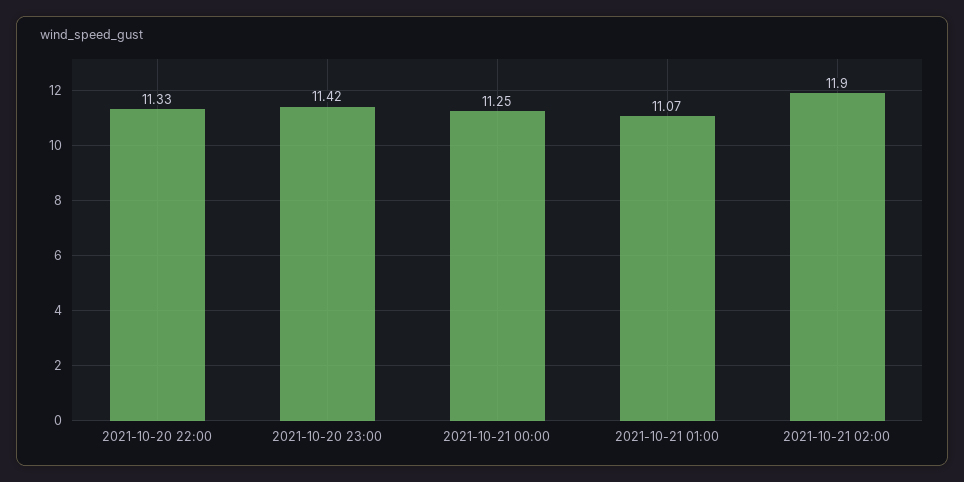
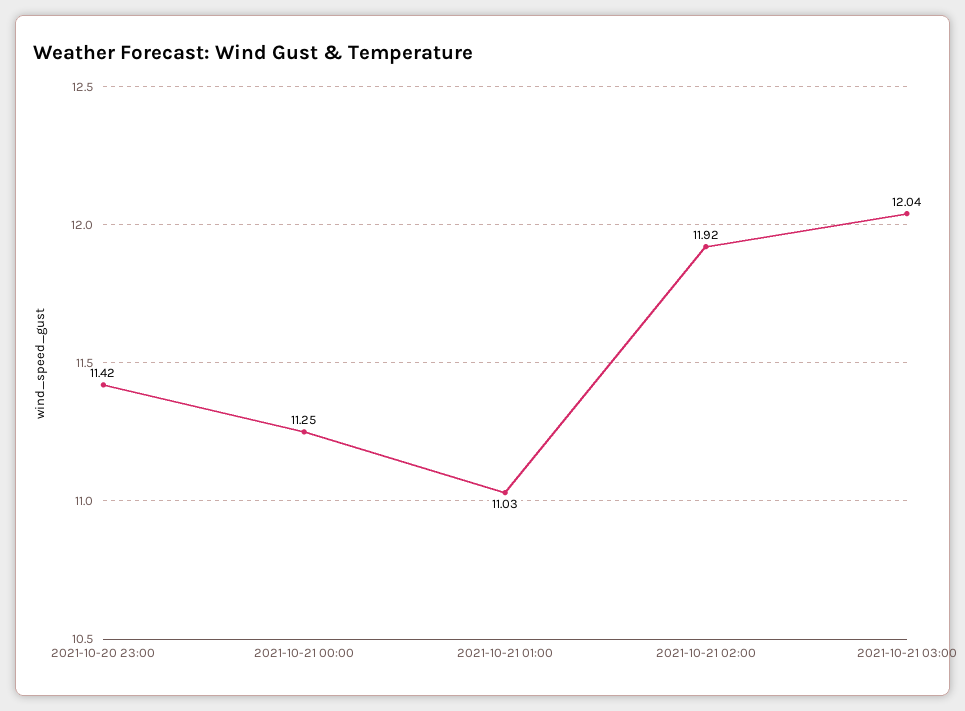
2021-10-20 22:00: 11.33 -> none
2021-10-21 01:00: 11.07 -> 11.03
2021-10-21 02:00: 11.9 -> 11.92
2021-10-21 03:00: none -> 12.04

